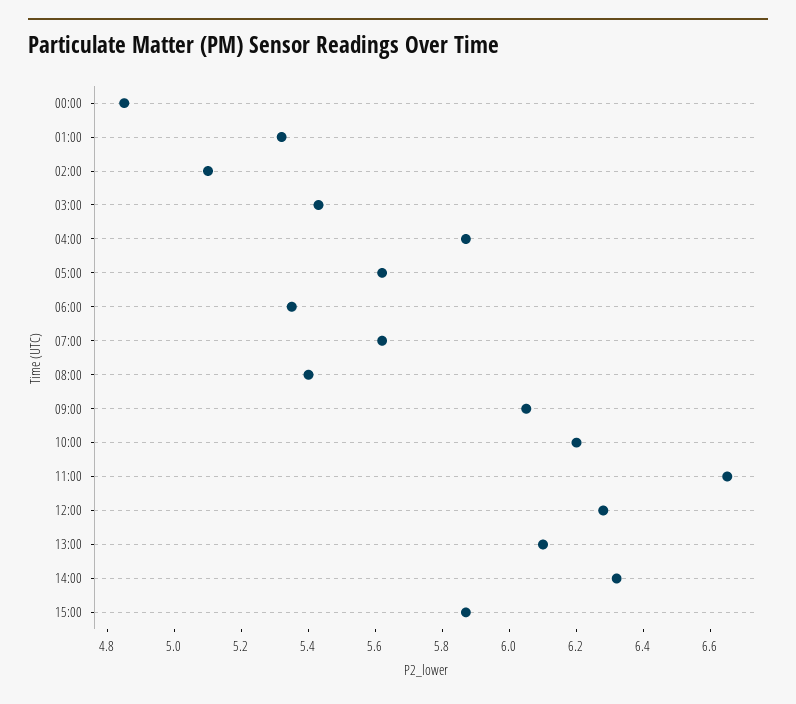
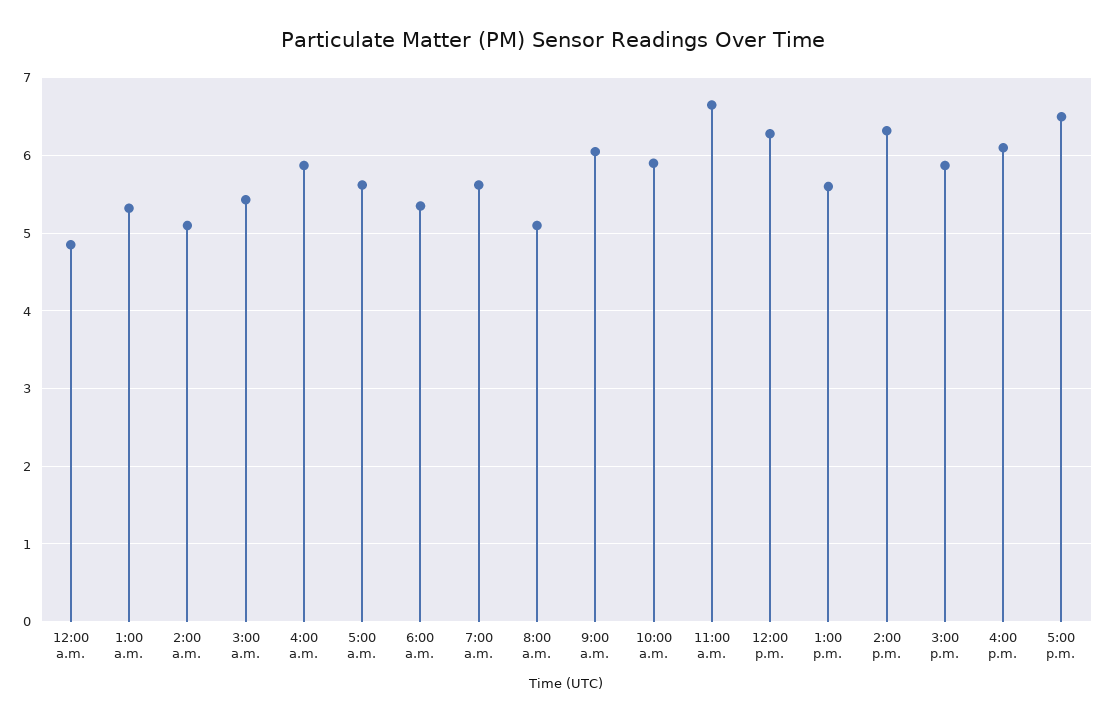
08:00: 5.4 -> 5.1
10:00: 6.2 -> 5.9
13:00: 6.1 -> 5.6
4:00 p.m.: none -> 6.1
5:00 p.m.: none -> 6.5

